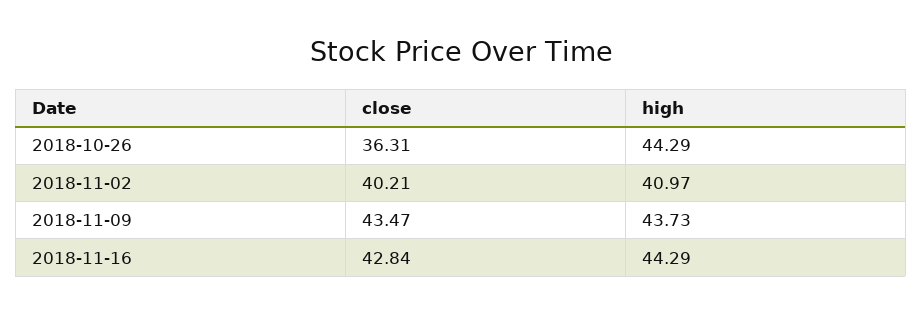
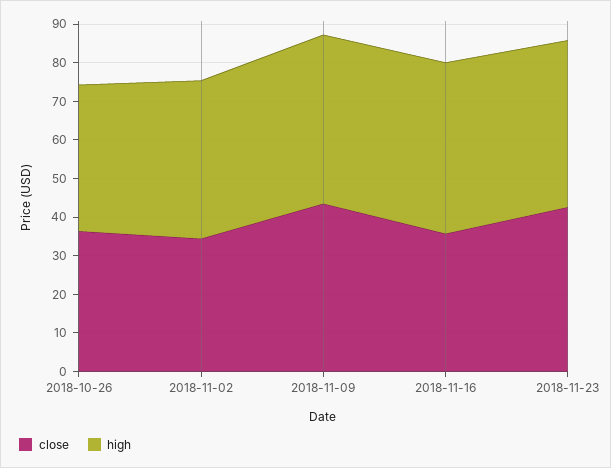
high, 2018-10-26: 44.29 -> 37.5
close, 2018-11-02: 40.21 -> 35
close, 2018-11-16: 42.84 -> 35
close, 2018-11-23: none -> 42.5
high, 2018-11-23: none -> 42.5

